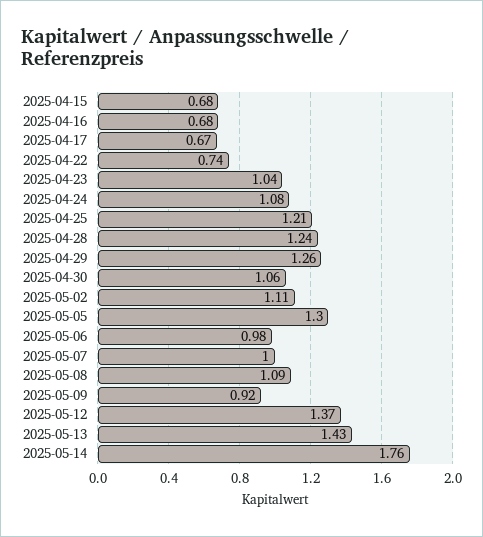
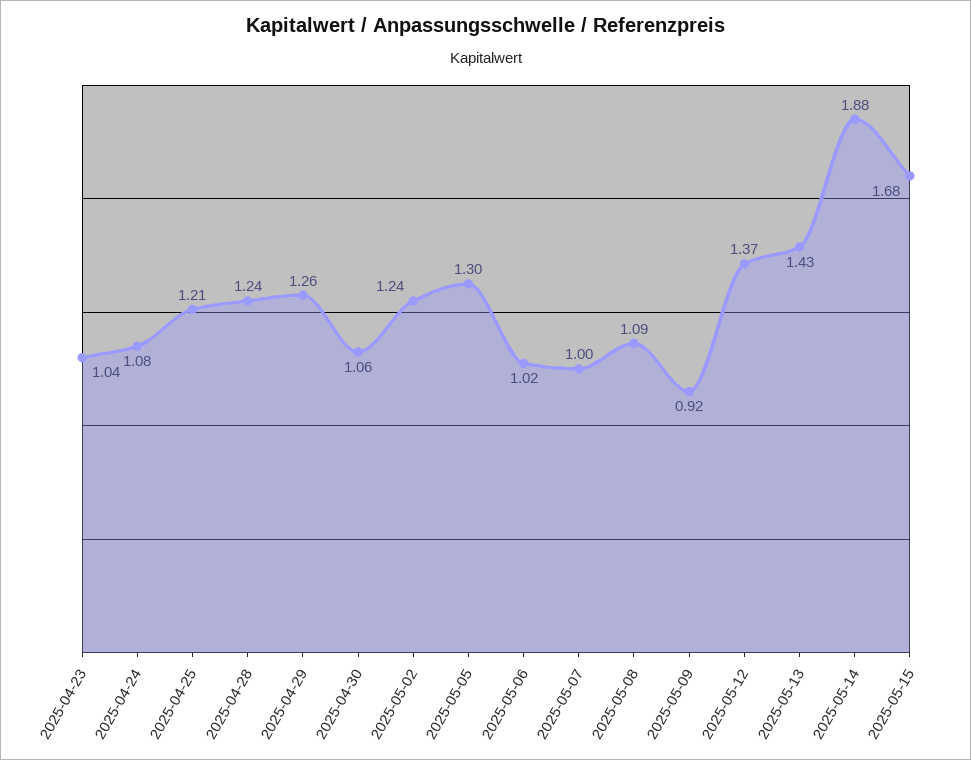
2025-04-15: 0.68 -> none
2025-04-16: 0.68 -> none
2025-04-17: 0.67 -> none
2025-04-22: 0.74 -> none
2025-05-02: 1.11 -> 1.24
2025-05-06: 0.98 -> 1.02
2025-05-14: 1.76 -> 1.88
2025-05-15: none -> 1.68

